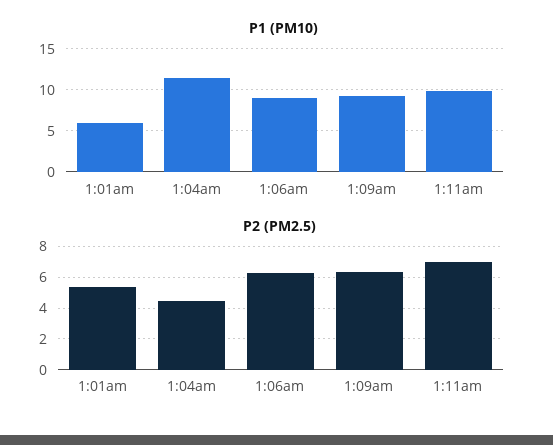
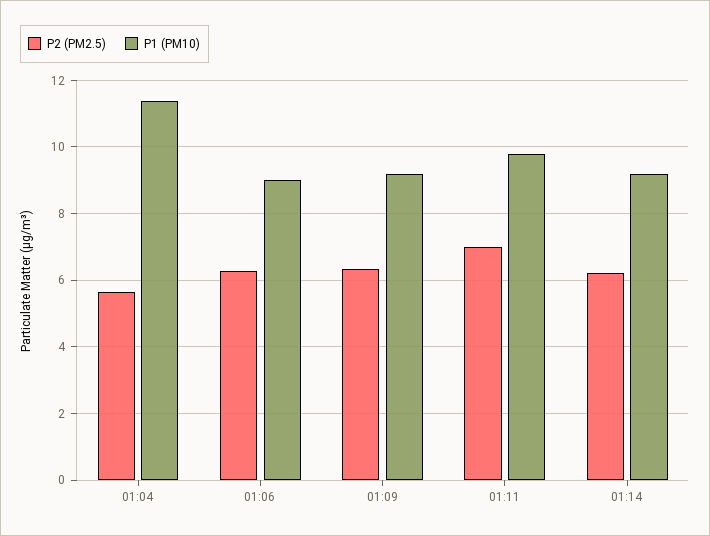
P1 (PM10), 1:01am: 6 -> none
P2 (PM2.5), 1:01am: 5.5 -> none
P2 (PM2.5), 1:04am: 4.5 -> 5.6
P2 (PM2.5), 01:14: none -> 6.2
P1 (PM10), 01:14: none -> 9.2

